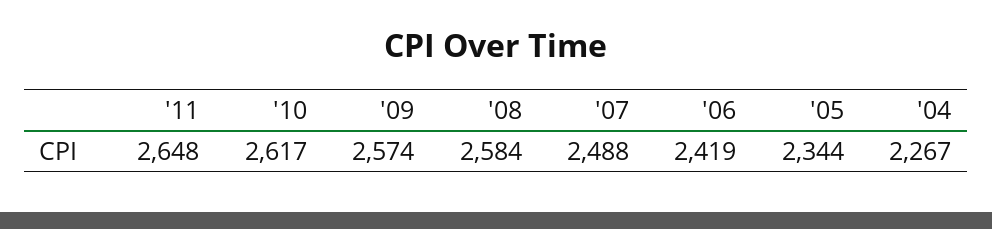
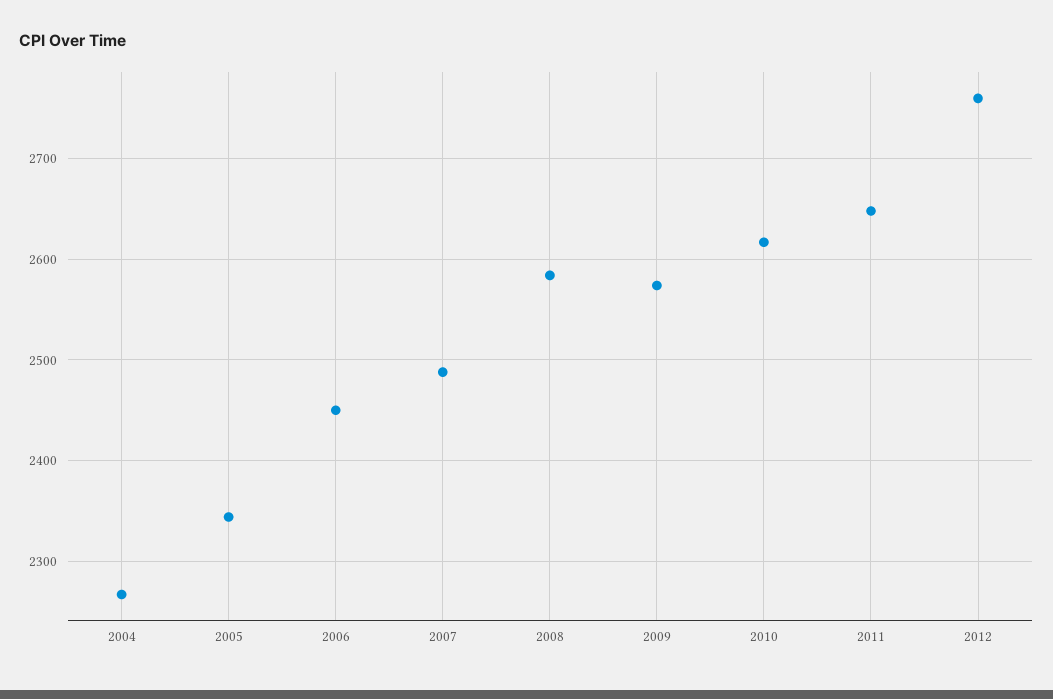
'06: 2419 -> 2450
2012: none -> 2760

